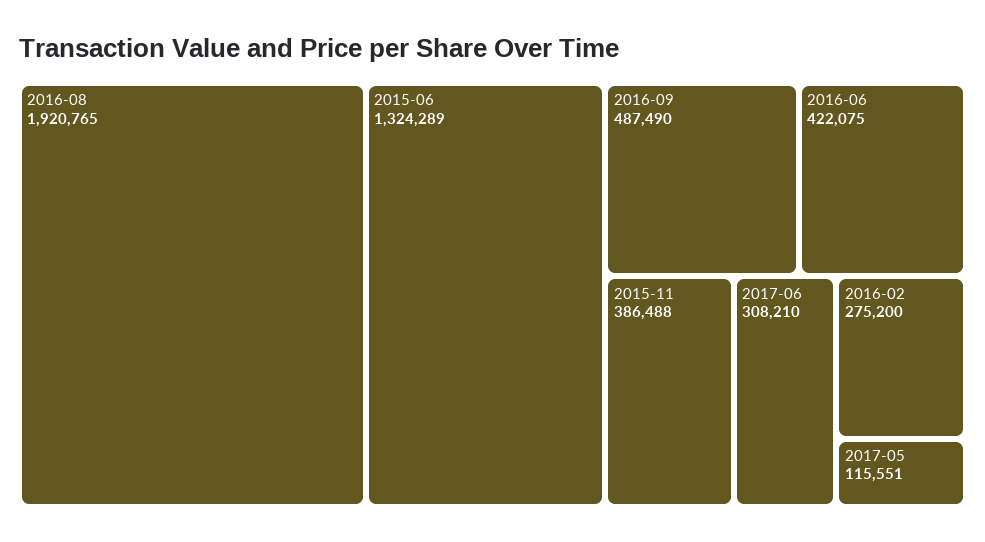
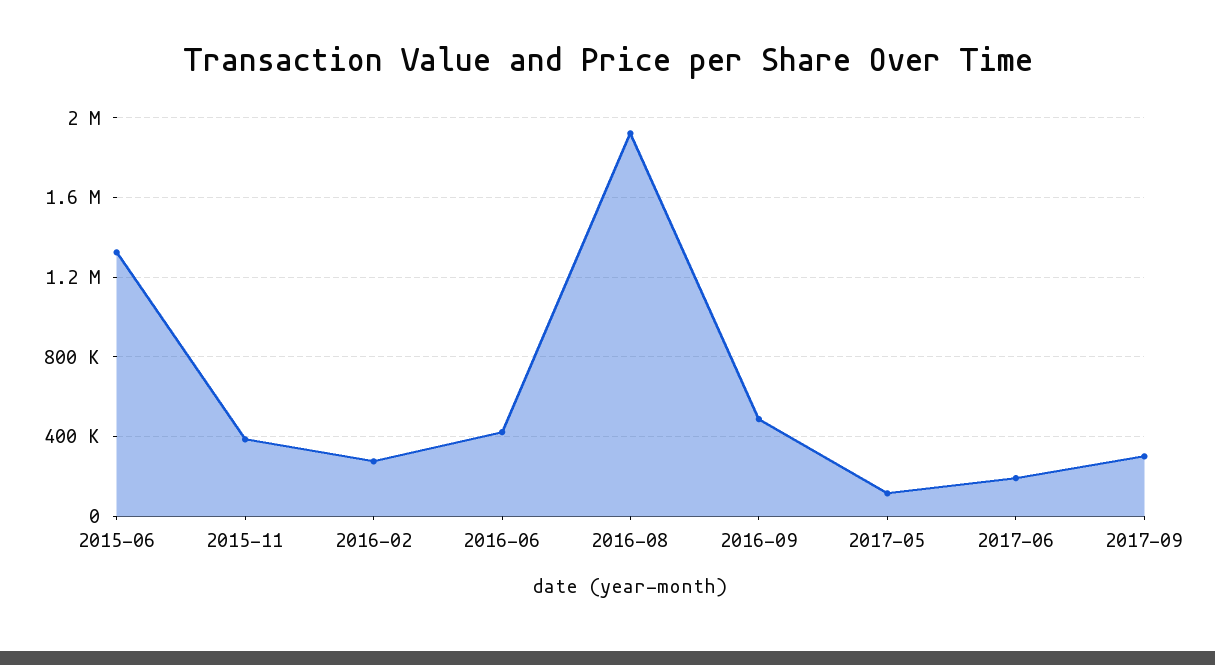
2017-06: 308210 -> 200000
2017-09: none -> 300000

